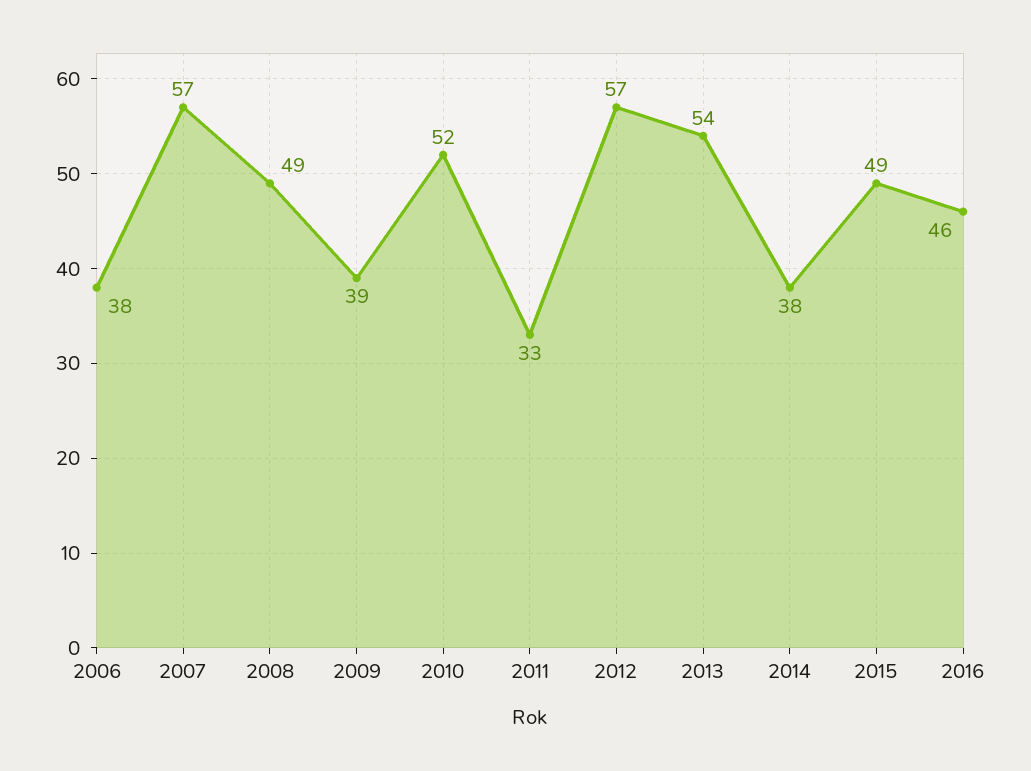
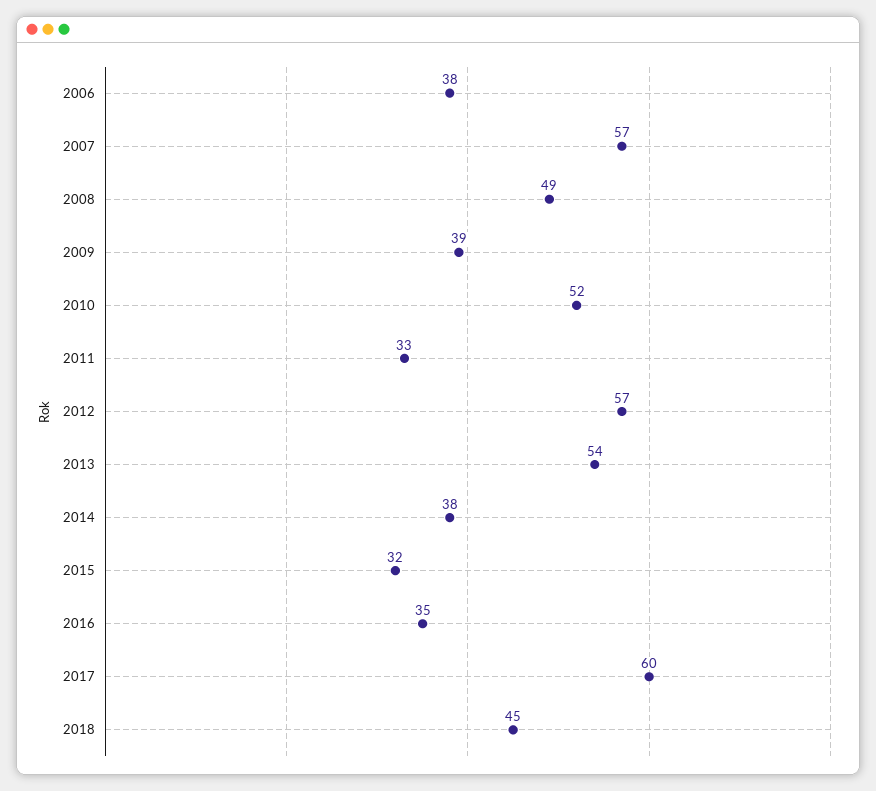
2015: 49 -> 32
2016: 46 -> 35
2017: none -> 60
2018: none -> 45

